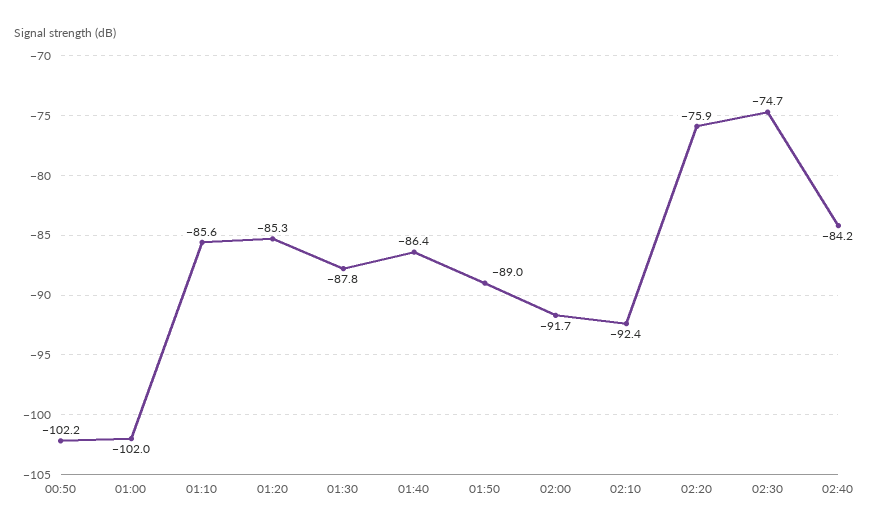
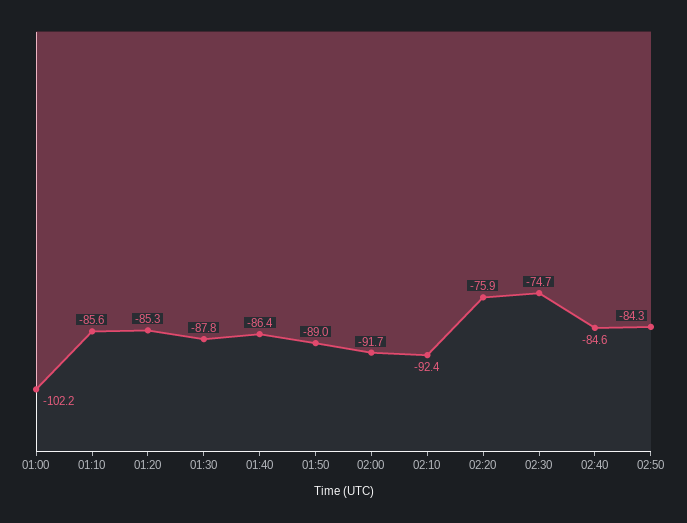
00:50: -102.2 -> none
01:00: -102 -> -102.2
02:40: -84.2 -> -84.6
02:50: none -> -84.3

